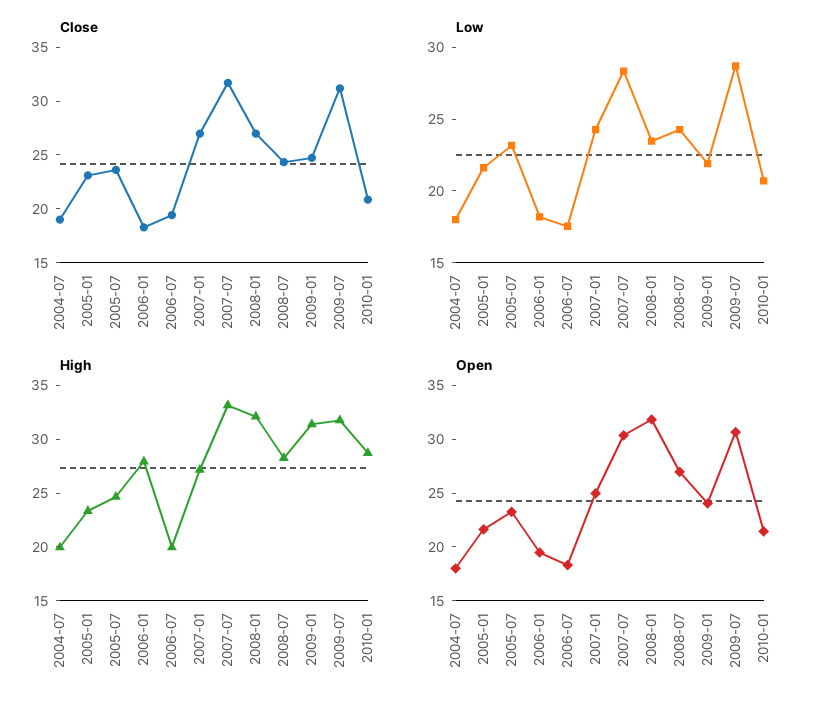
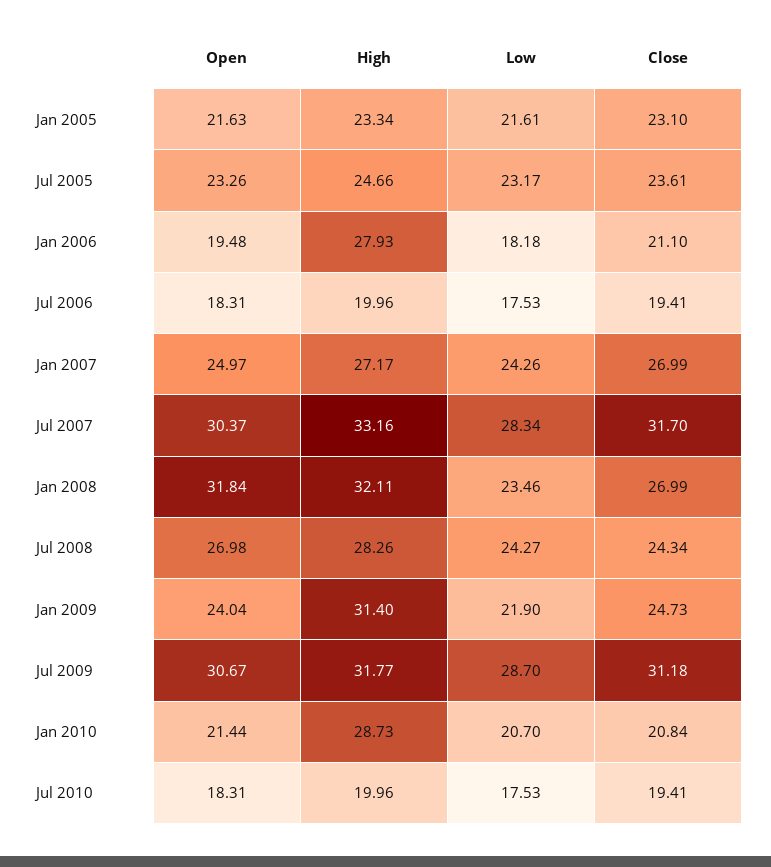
Close, 2004-07: 19 -> none
Close, 2006-01: 18 -> 21.1
Low, 2004-07: 18 -> none
High, 2004-07: 20 -> none
Open, 2004-07: 18 -> none
Open, Jul 2010: none -> 18.31
High, Jul 2010: none -> 19.96
Low, Jul 2010: none -> 17.53
Close, Jul 2010: none -> 19.41

